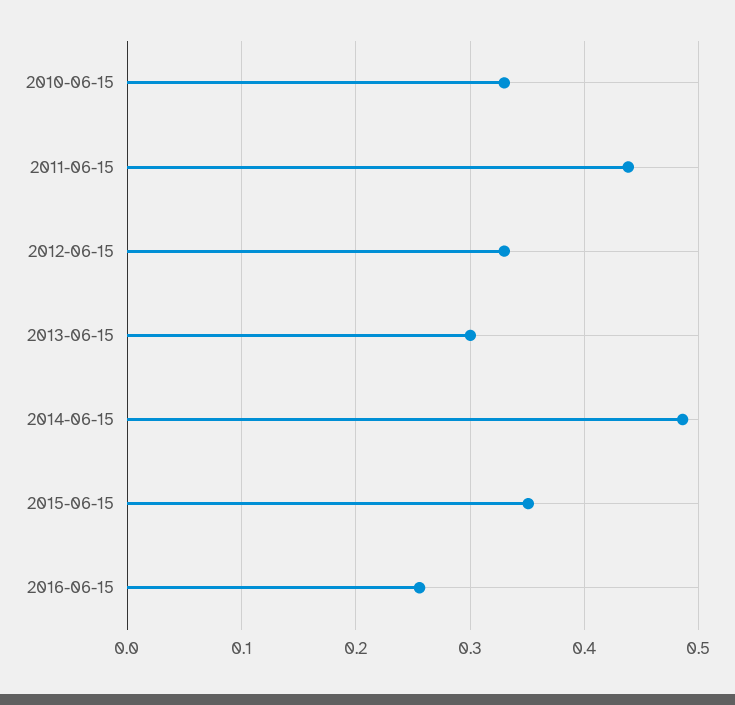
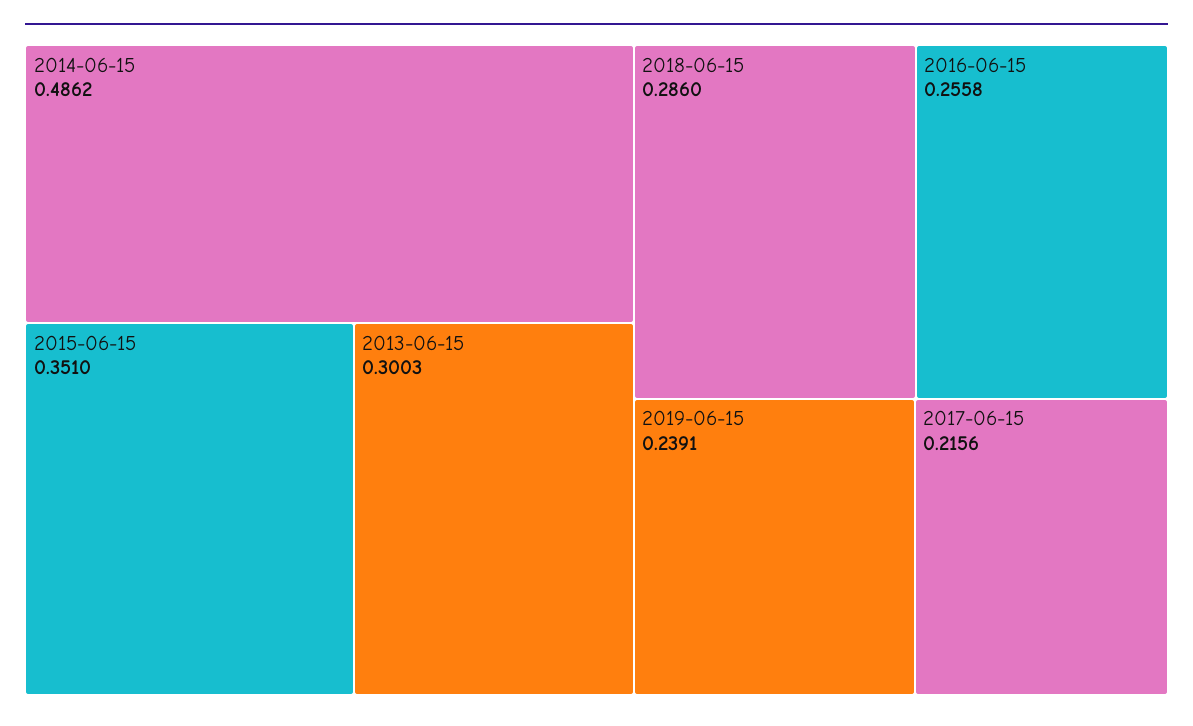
2010-06-15: 0.33 -> none
2011-06-15: 0.44 -> none
2012-06-15: 0.33 -> none
2018-06-15: none -> 0.286
2019-06-15: none -> 0.2391
2017-06-15: none -> 0.2156

